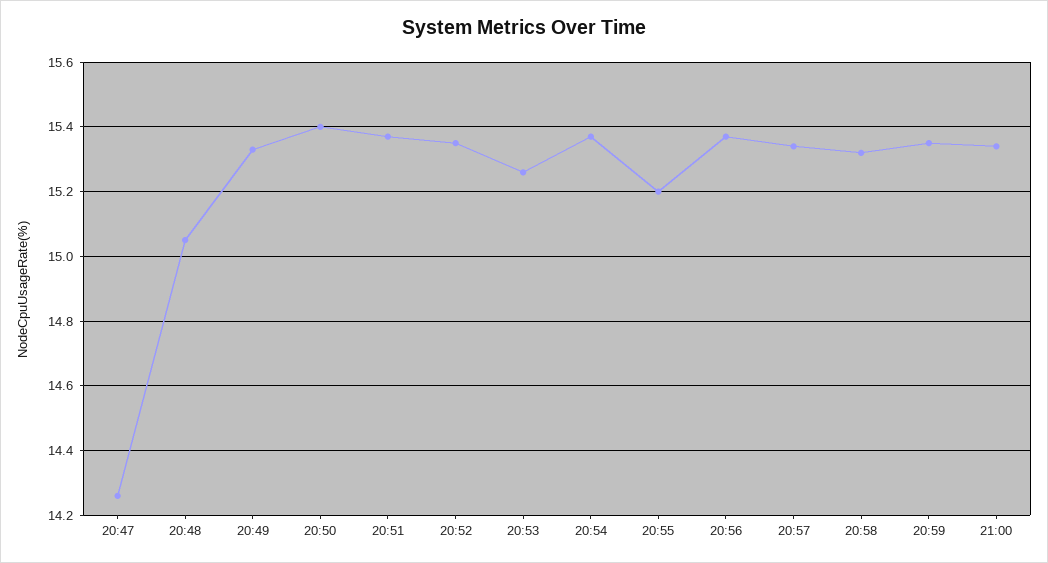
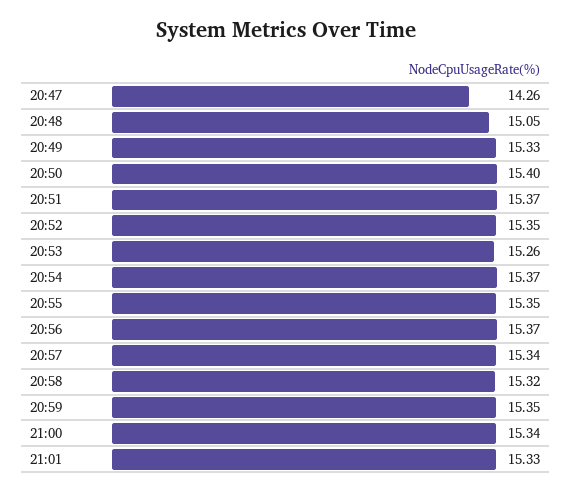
20:55: 15.2 -> 15.35
21:01: none -> 15.33

